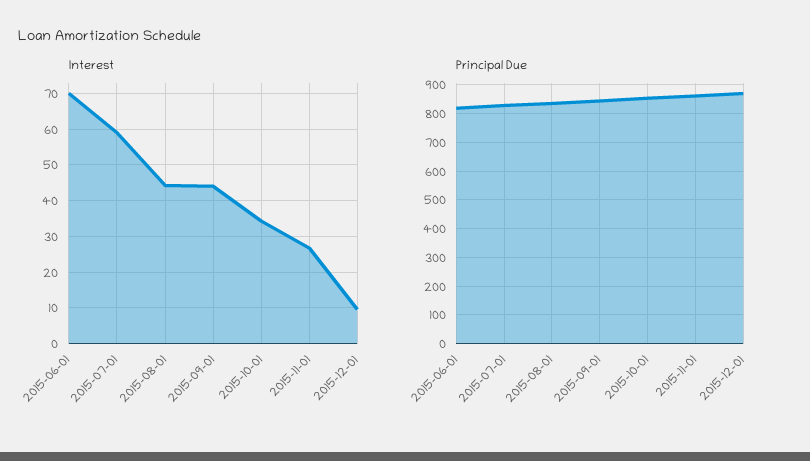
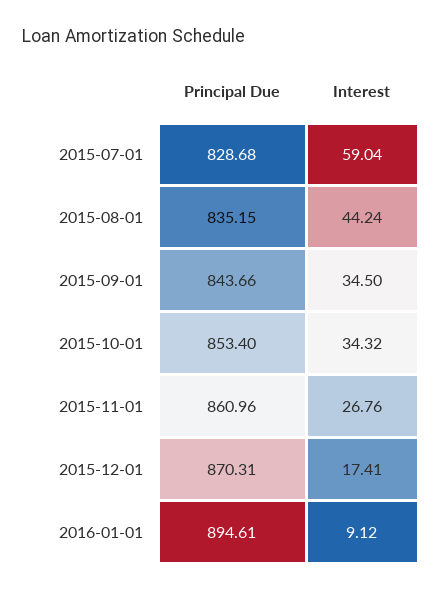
Interest, 2015-06-01: 70 -> none
Interest, 2015-09-01: 44 -> 34.5
Interest, 2015-12-01: 10 -> 17.41
Principal Due, 2015-06-01: 825 -> none
Principal Due, 2016-01-01: none -> 894.61
Interest, 2016-01-01: none -> 9.12

